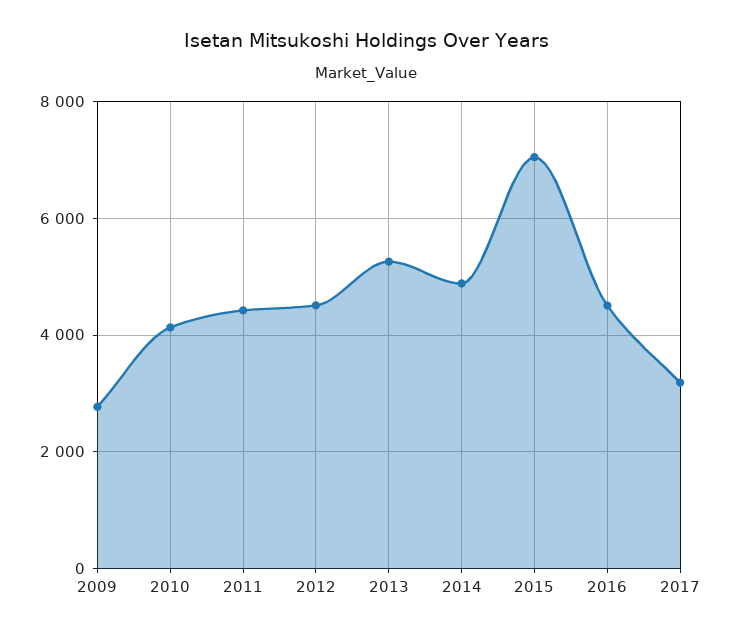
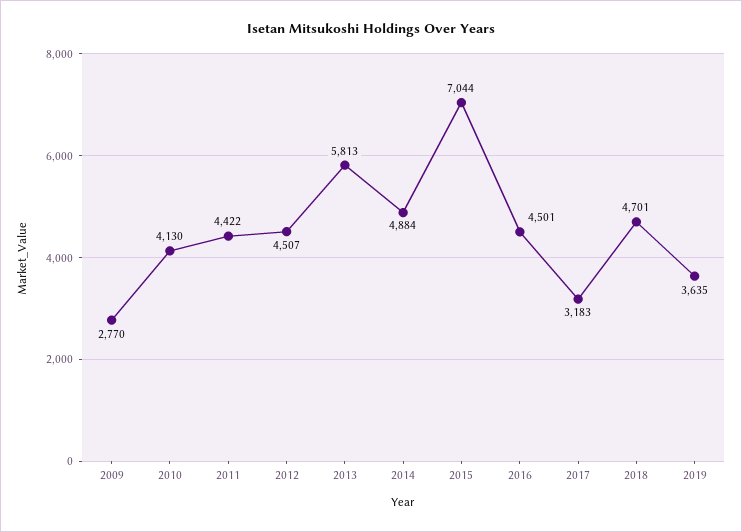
2013: 5200 -> 5813
2018: none -> 4701
2019: none -> 3635

